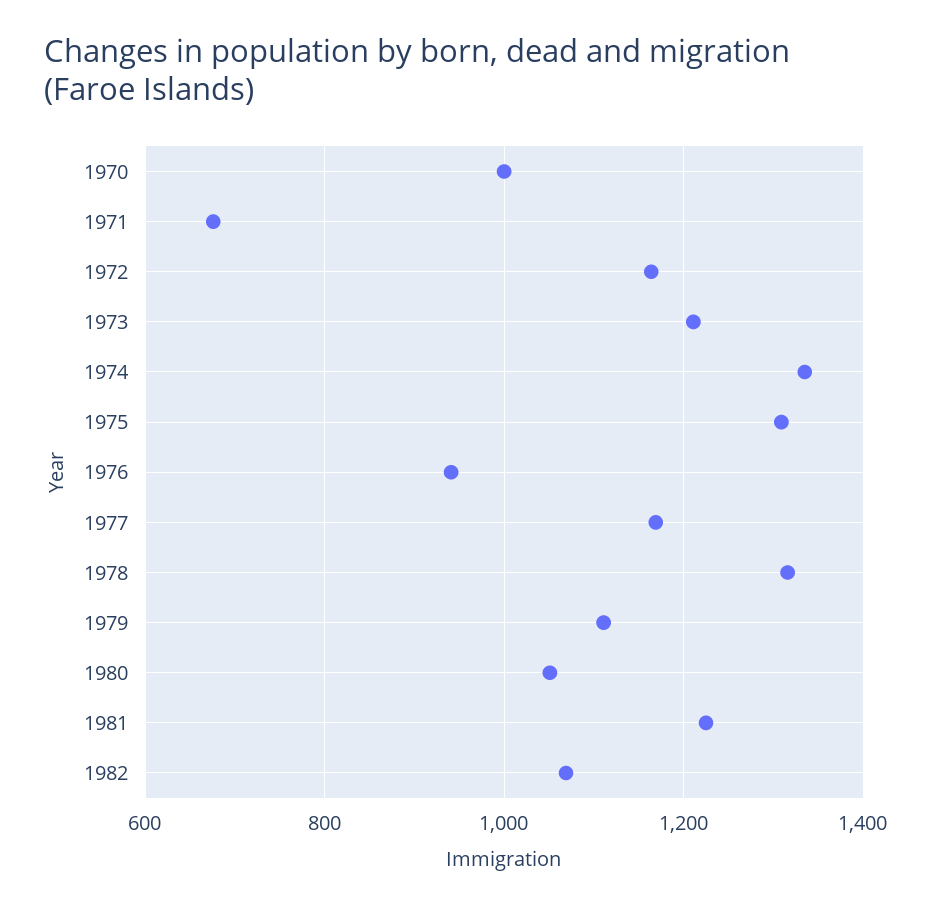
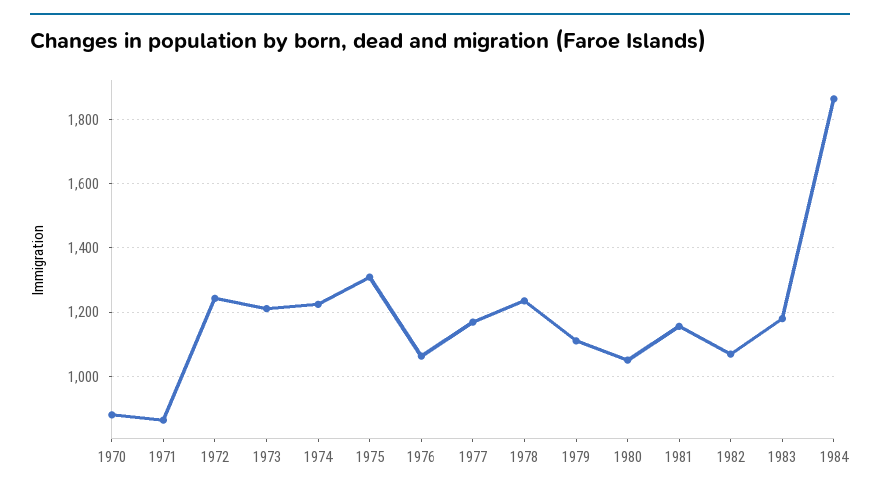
1970: 1000 -> 880
1971: 680 -> 860
1972: 1160 -> 1240
1974: 1340 -> 1220
1976: 940 -> 1060
1978: 1320 -> 1240
1981: 1220 -> 1160
1983: none -> 1180
1984: none -> 1860

